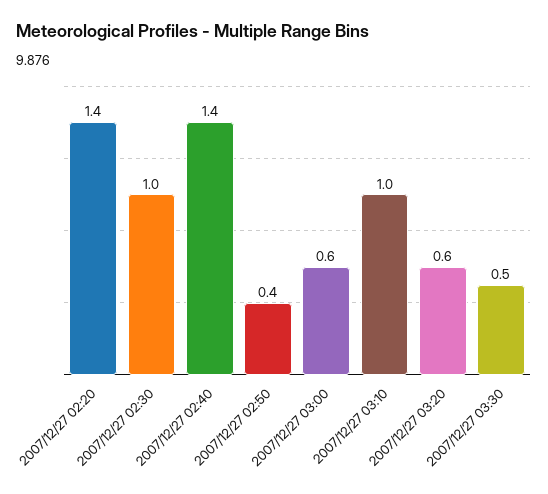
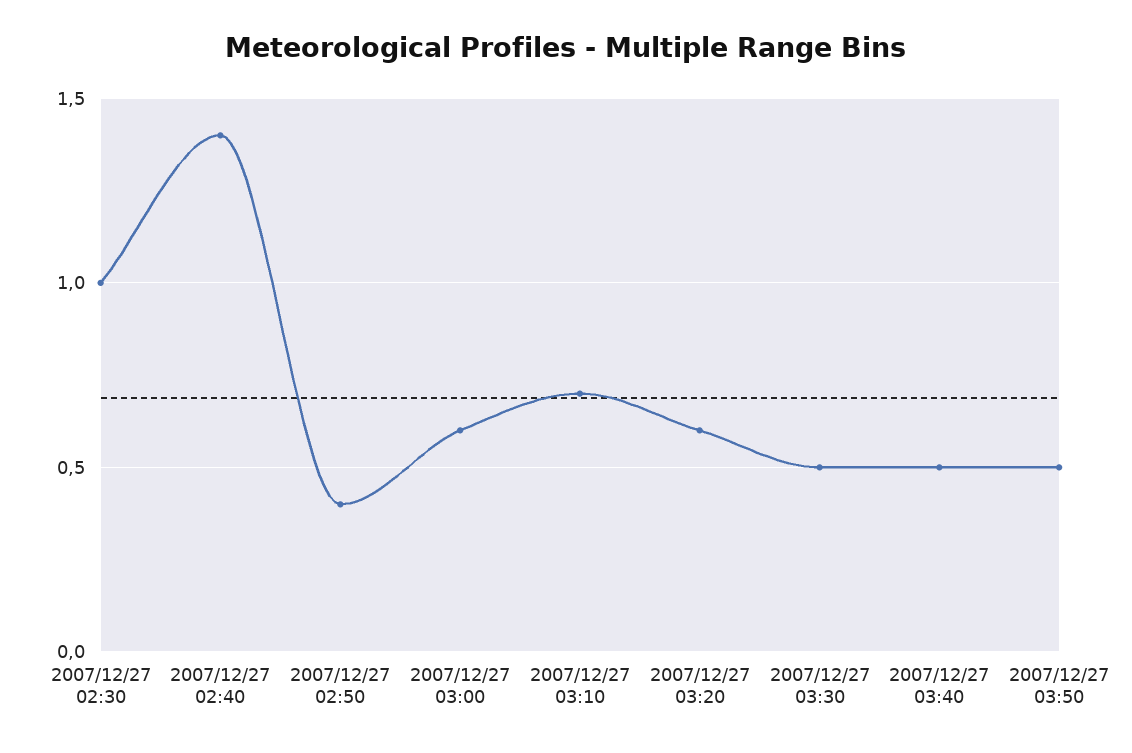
2007/12/27 02:20: 1.4 -> none
2007/12/27 03:10: 1 -> 0.7
2007/12/27 03:40: none -> 0.5
2007/12/27 03:50: none -> 0.5

